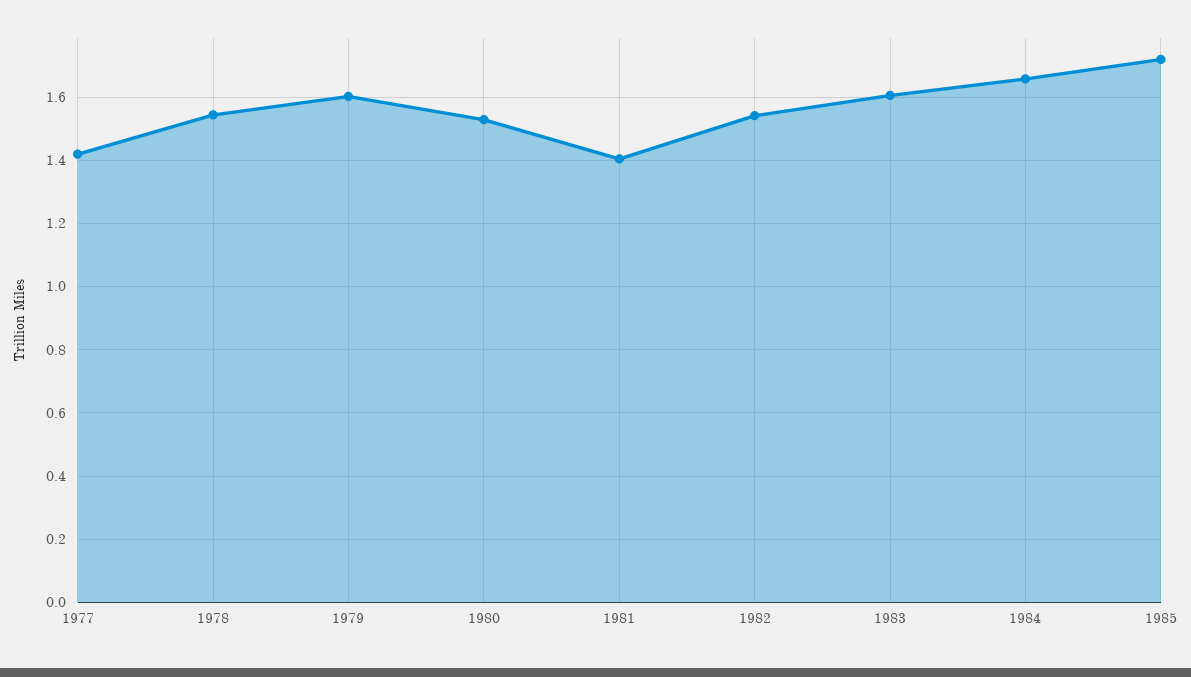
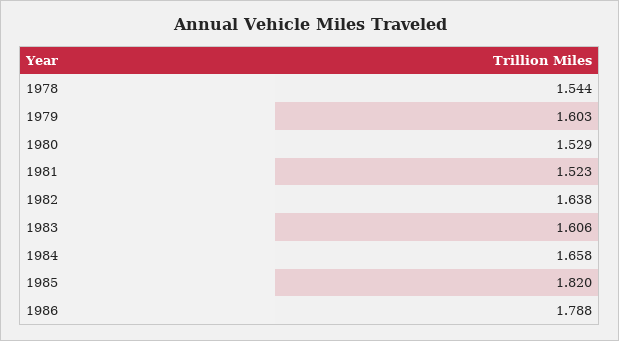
1977: 1.42 -> none
1981: 1.4 -> 1.523
1982: 1.54 -> 1.638
1985: 1.72 -> 1.82
1986: none -> 1.788

